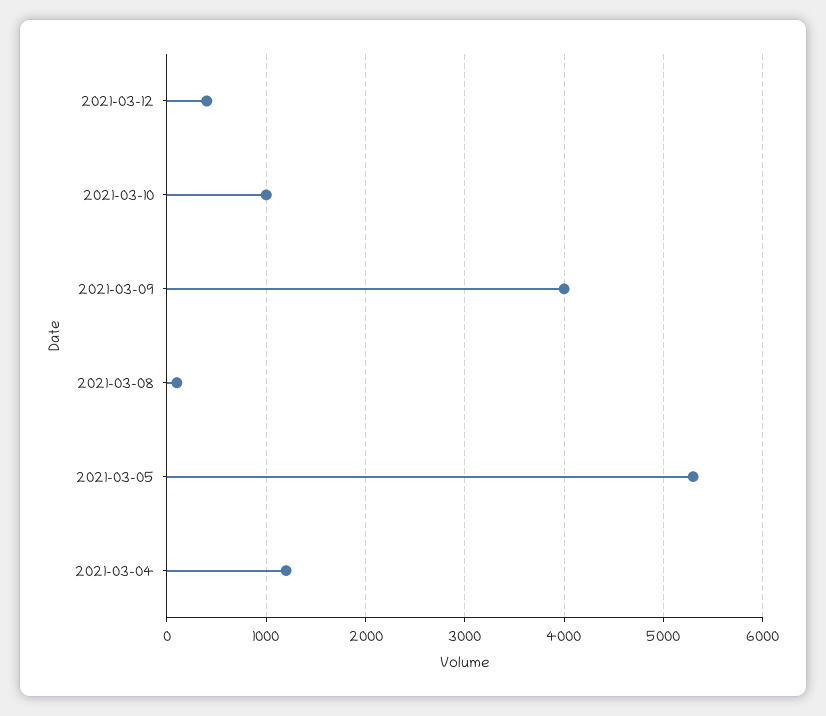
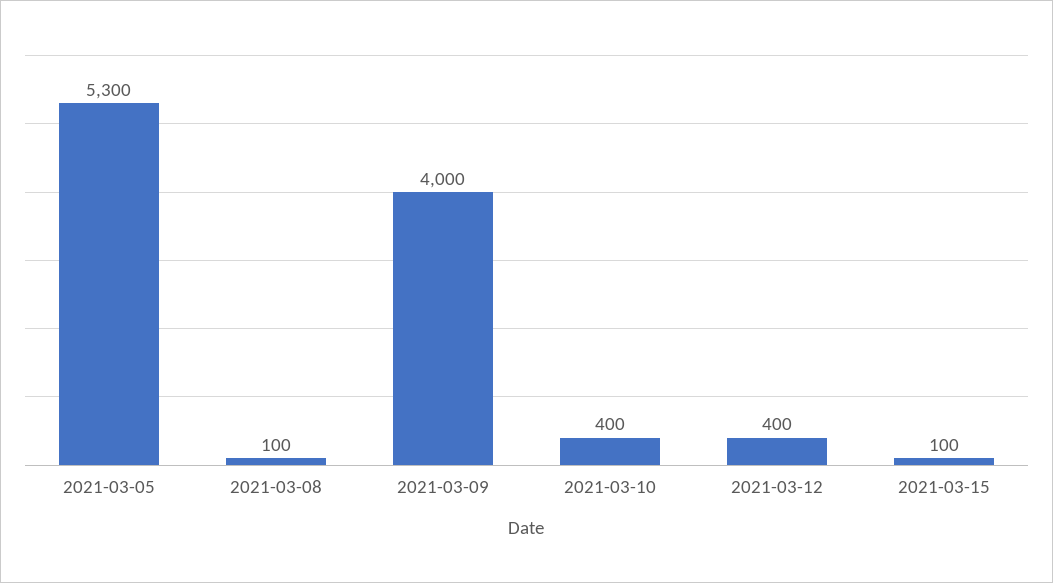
2021-03-10: 1000 -> 400
2021-03-04: 1200 -> none
2021-03-15: none -> 100

